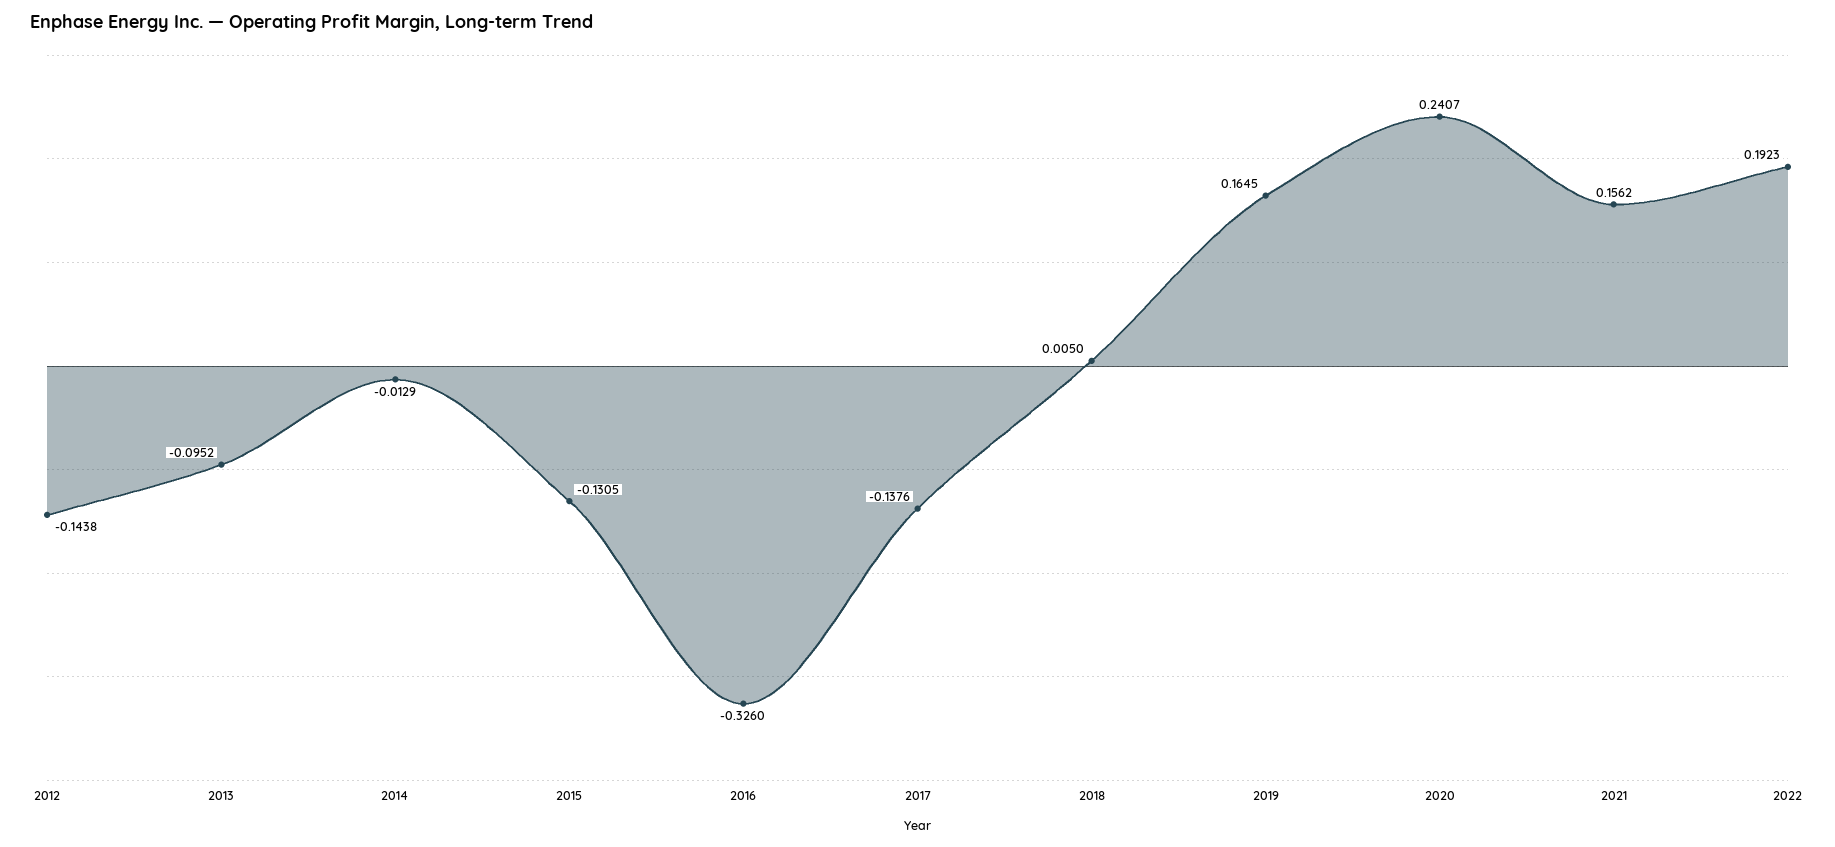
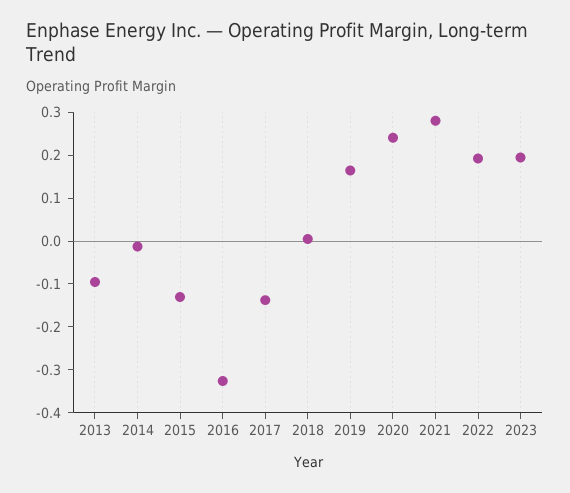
2012: -0.1438 -> none
2021: 0.1562 -> 0.28
2023: none -> 0.2

